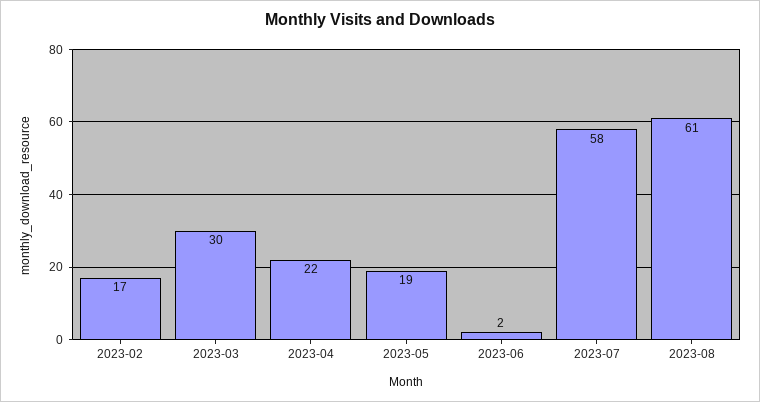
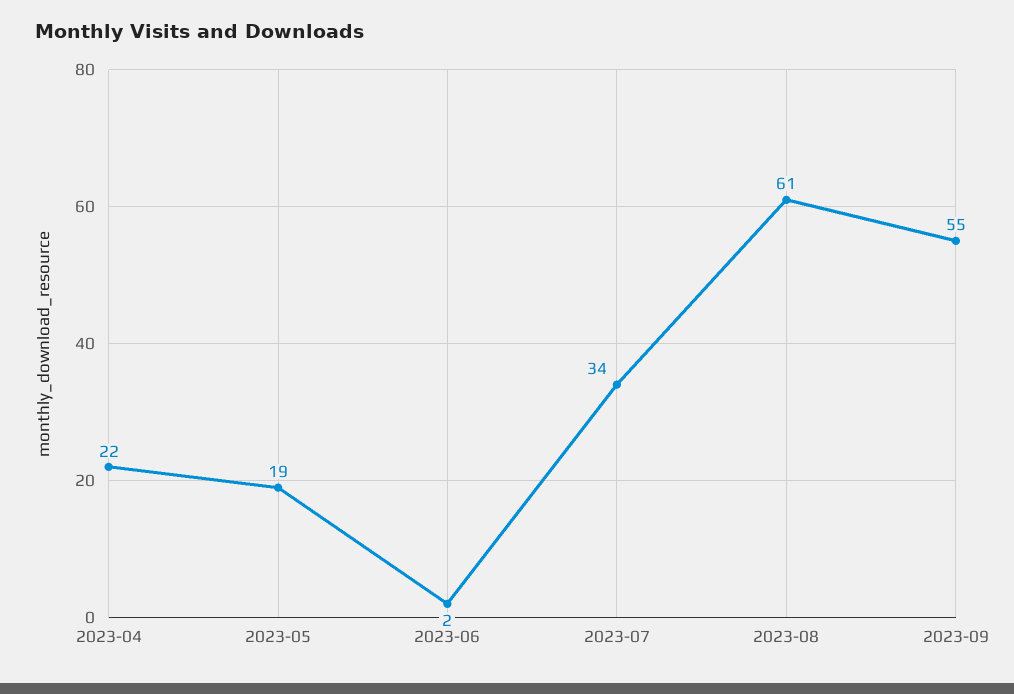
2023-02: 17 -> none
2023-03: 30 -> none
2023-07: 58 -> 34
2023-09: none -> 55

